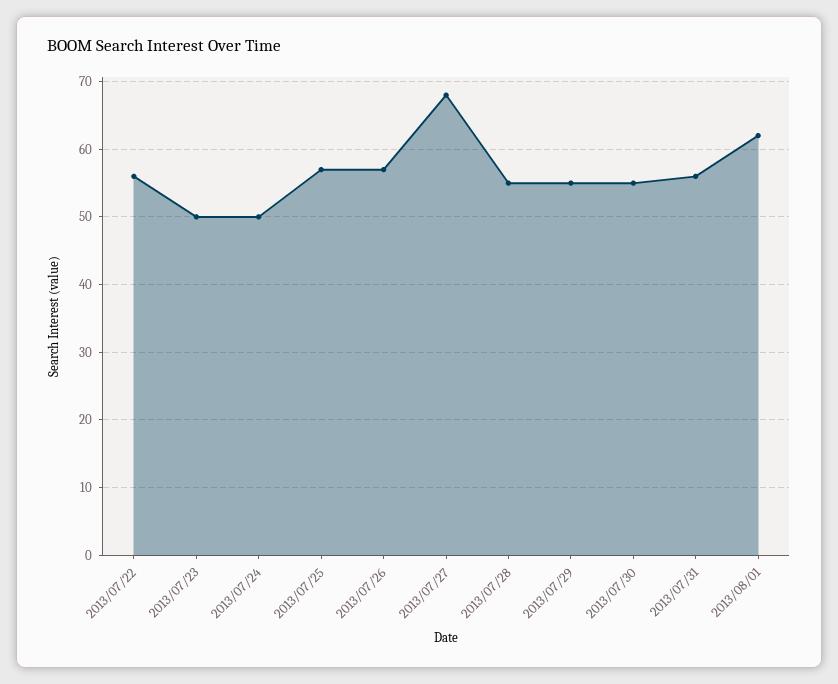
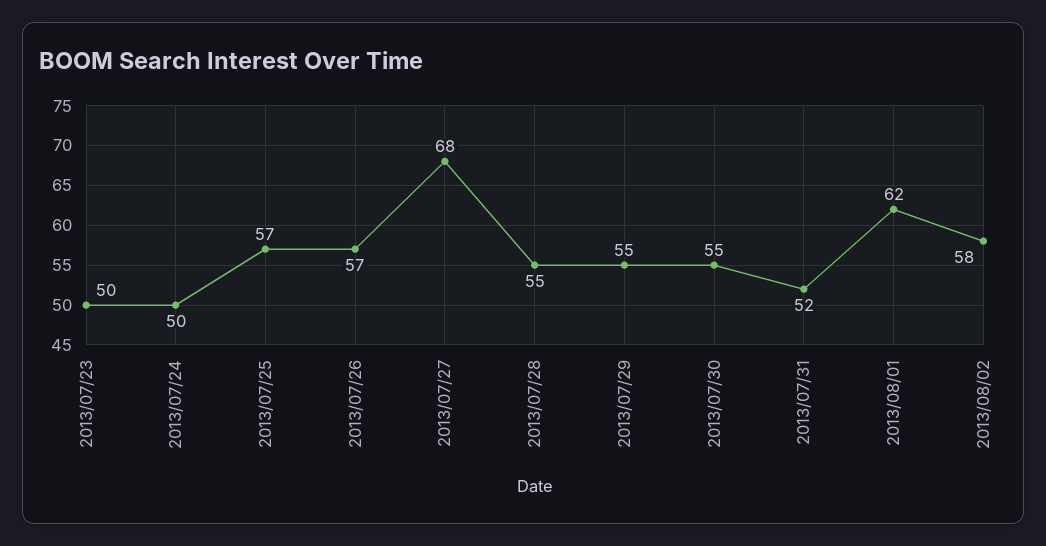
2013/07/22: 56 -> none
2013/07/31: 56 -> 52
2013/08/02: none -> 58

